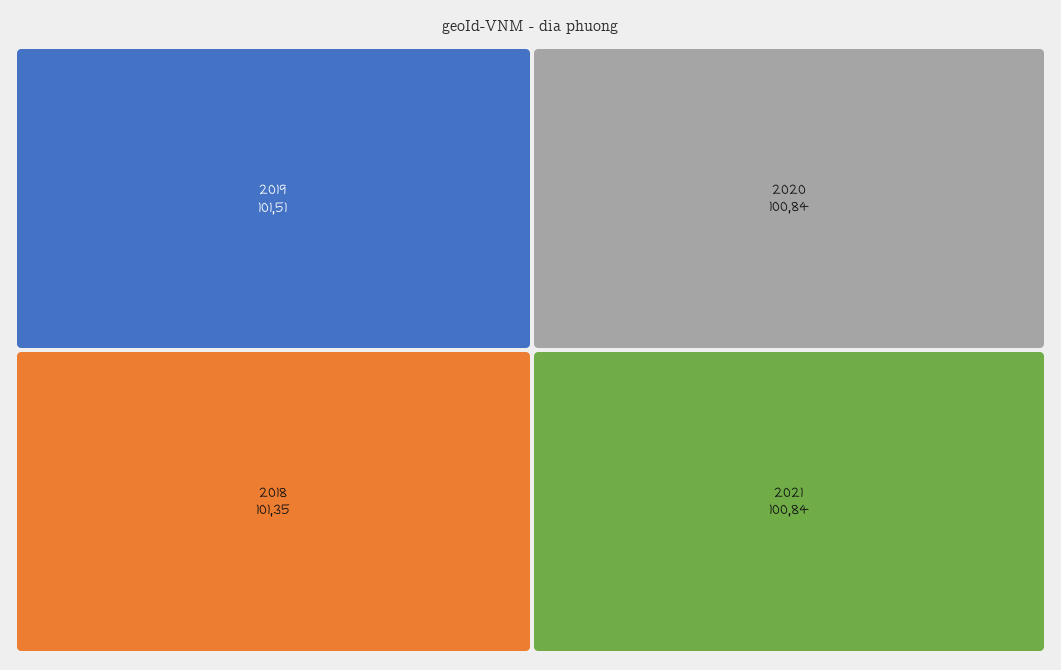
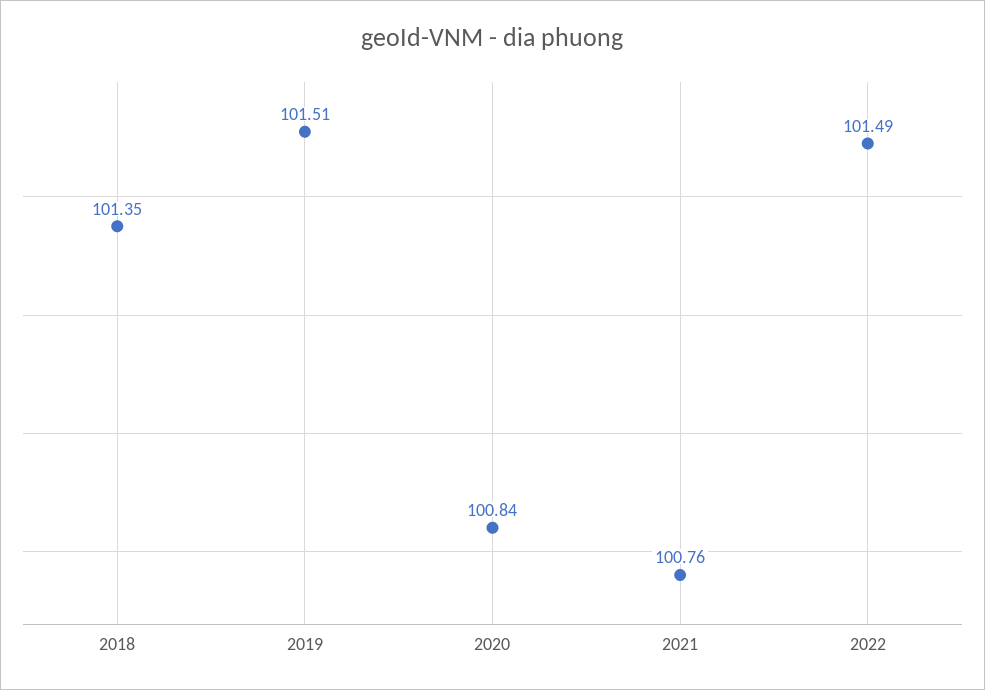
2021: 100.84 -> 100.76
2022: none -> 101.49

